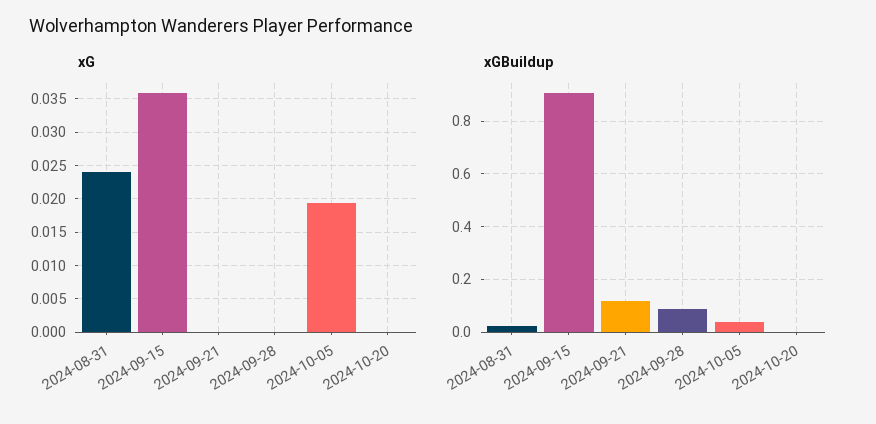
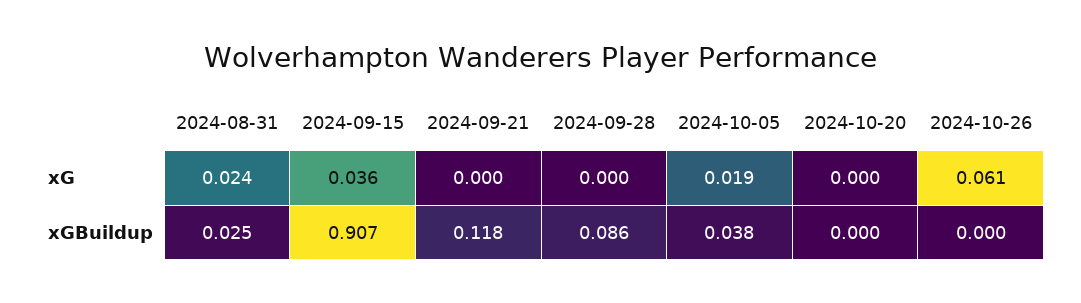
xG, 2024-10-26: none -> 0.061
xGBuildup, 2024-10-26: none -> 0

